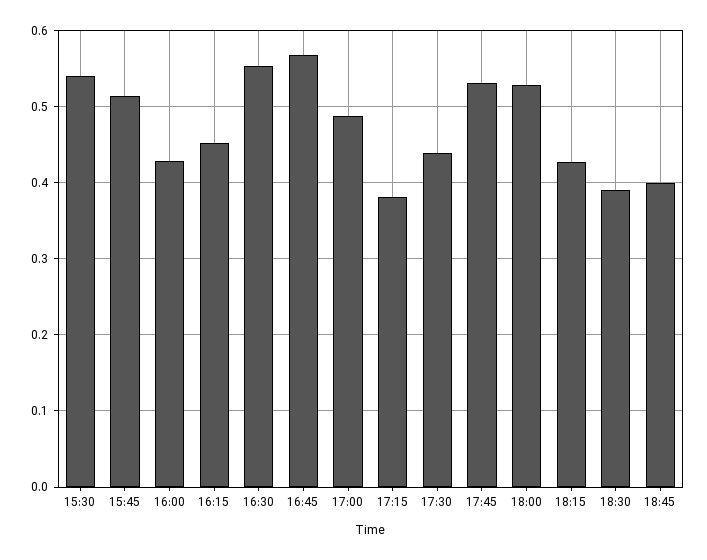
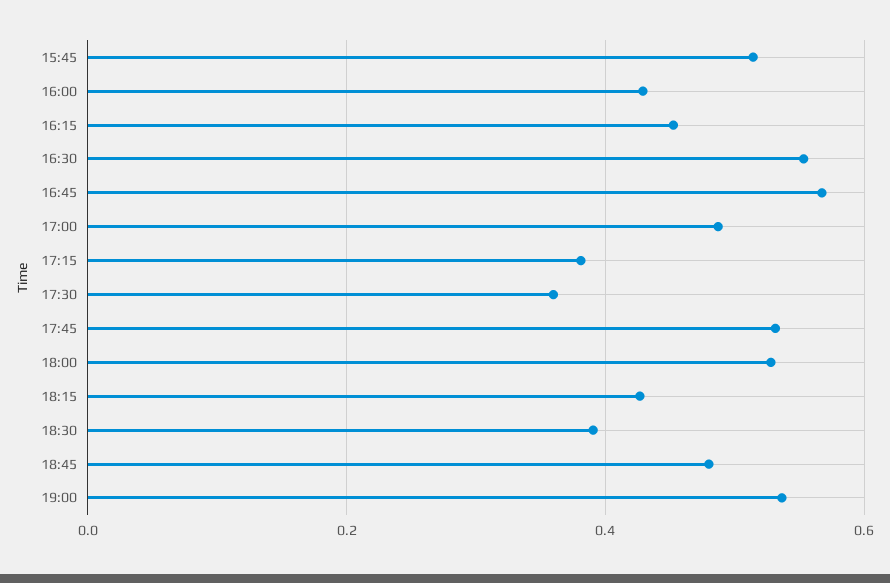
15:30: 0.54 -> none
17:30: 0.44 -> 0.36
18:45: 0.4 -> 0.48
19:00: none -> 0.54

